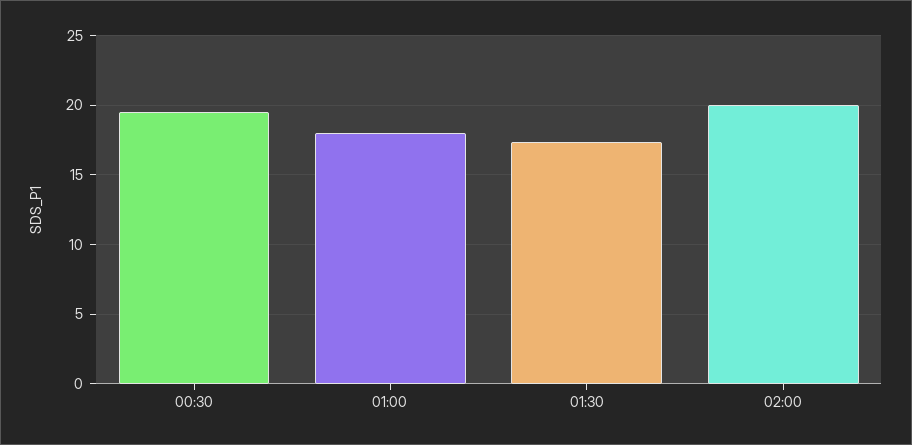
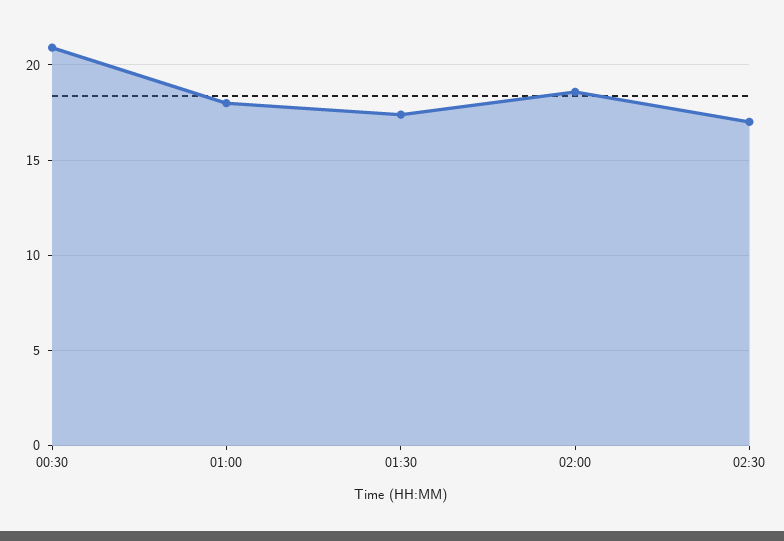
00:30: 19.5 -> 21
02:00: 20 -> 18.5
02:30: none -> 17

